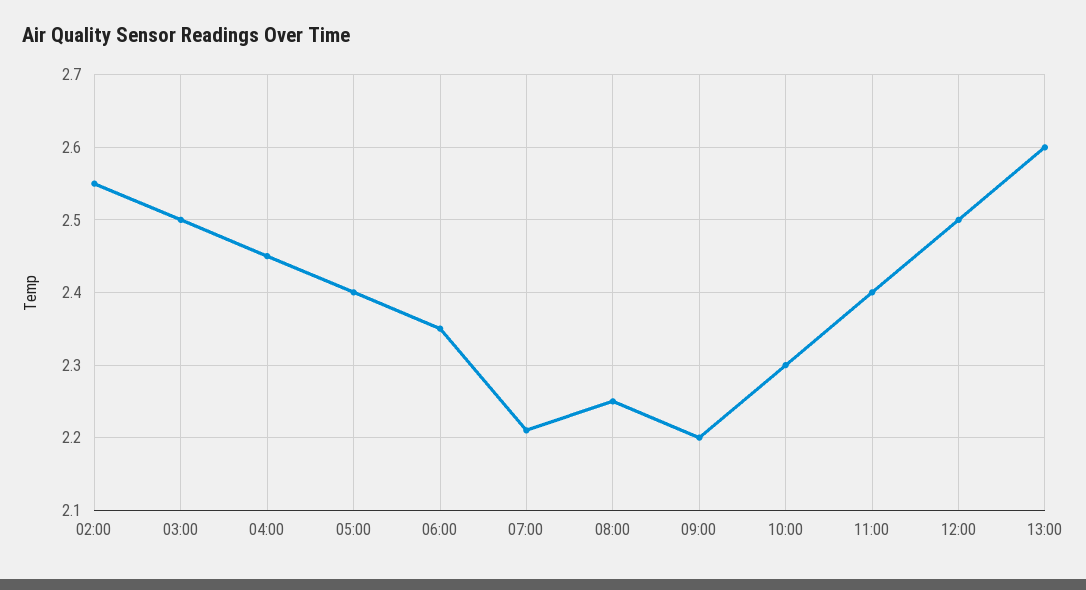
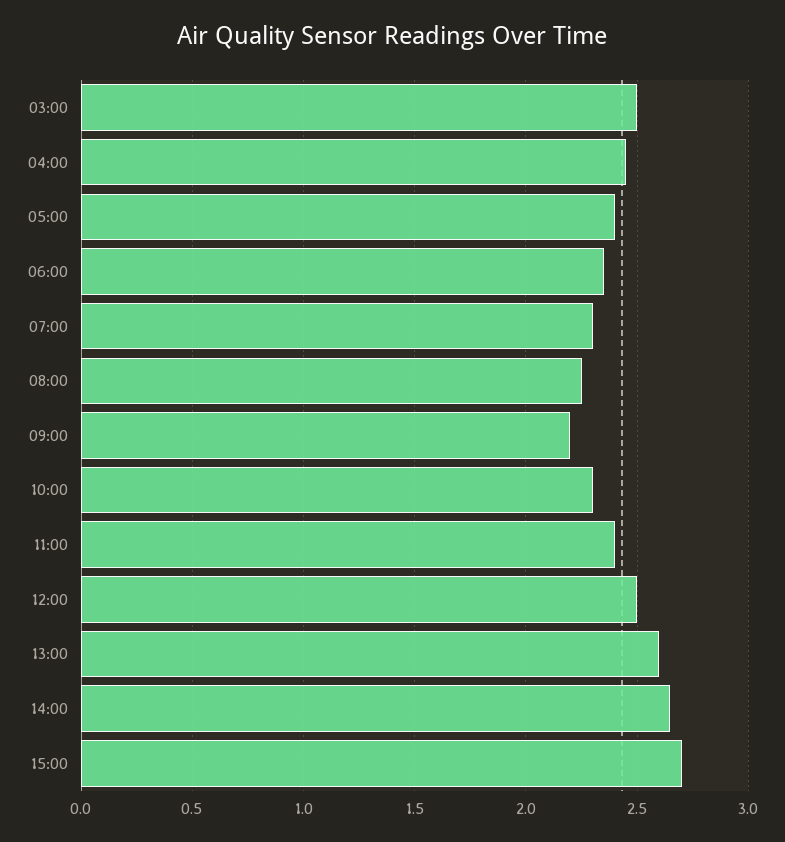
02:00: 2.55 -> none
07:00: 2.21 -> 2.3
14:00: none -> 2.65
15:00: none -> 2.7

